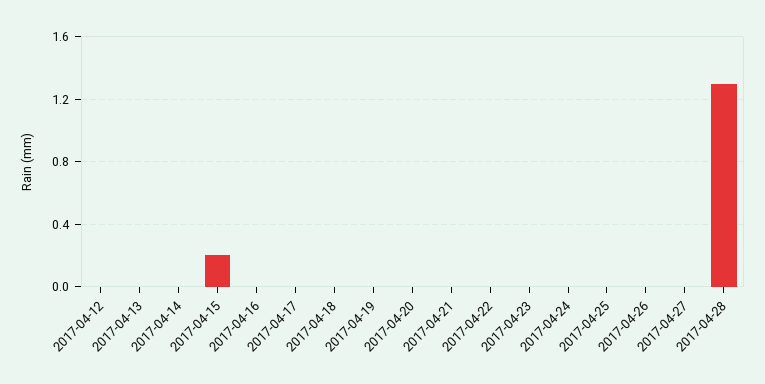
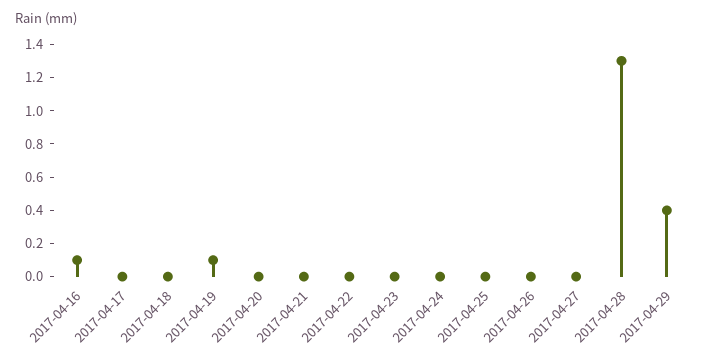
2017-04-12: 0 -> none
2017-04-13: 0 -> none
2017-04-14: 0 -> none
2017-04-15: 0.2 -> none
2017-04-16: 0 -> 0.1
2017-04-19: 0 -> 0.1
2017-04-29: none -> 0.4

